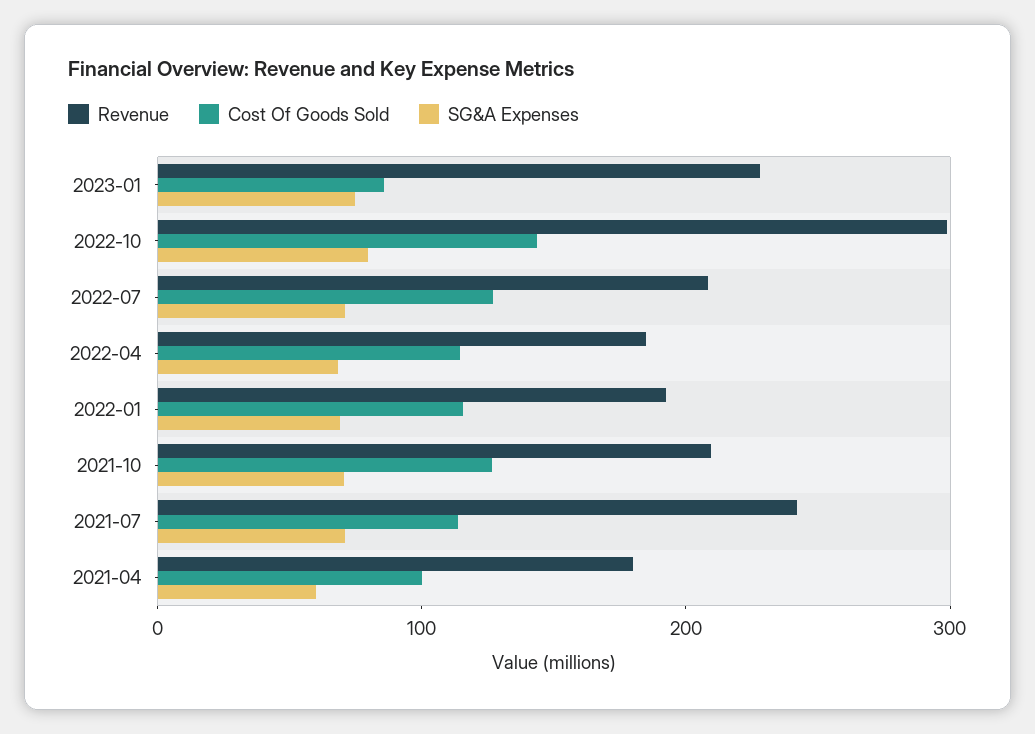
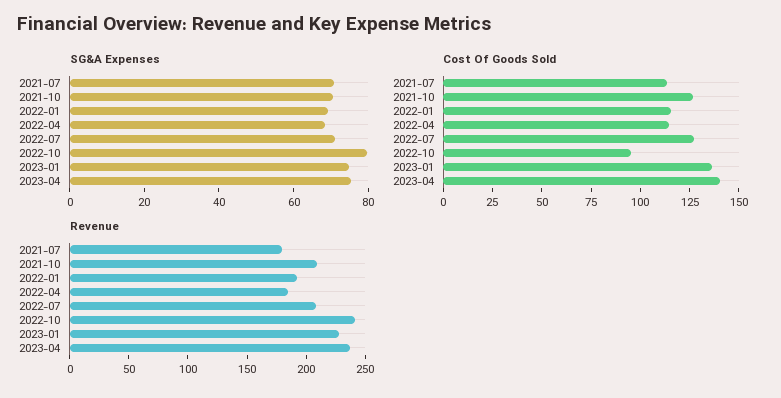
Cost Of Goods Sold, 2023-01: 80 -> 135
Revenue, 2022-10: 300 -> 240
Cost Of Goods Sold, 2022-10: 140 -> 95
Revenue, 2021-07: 240 -> 180
Revenue, 2021-04: 180 -> none
Cost Of Goods Sold, 2021-04: 100 -> none
SG&A Expenses, 2021-04: 60 -> none
SG&A Expenses, 2023-04: none -> 75
Cost Of Goods Sold, 2023-04: none -> 140
Revenue, 2023-04: none -> 240

